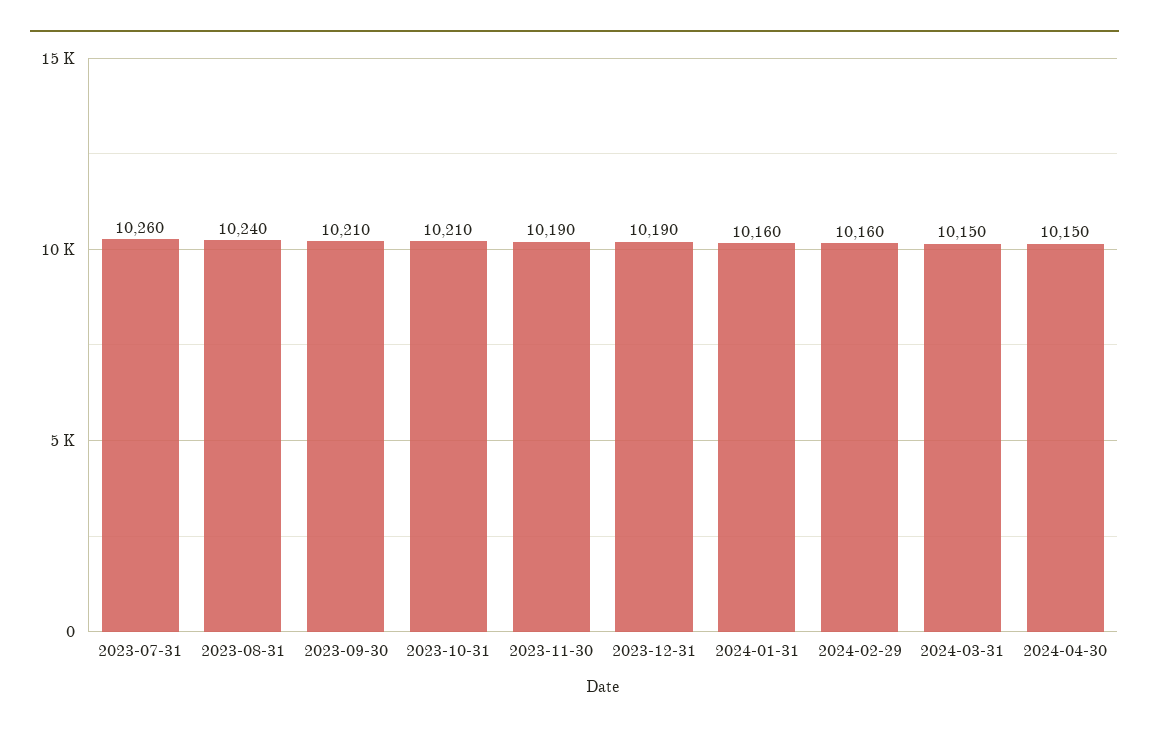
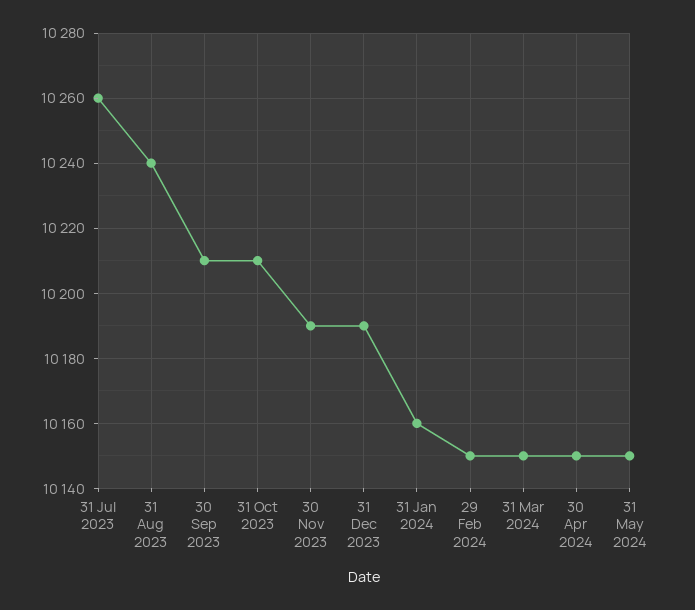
2024-02-29: 10160 -> 10150
31 May 2024: none -> 10150

